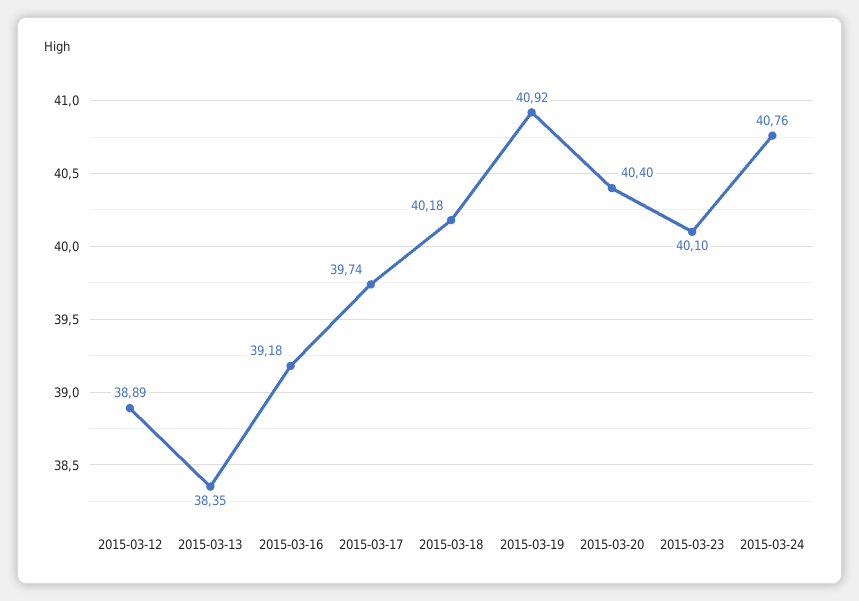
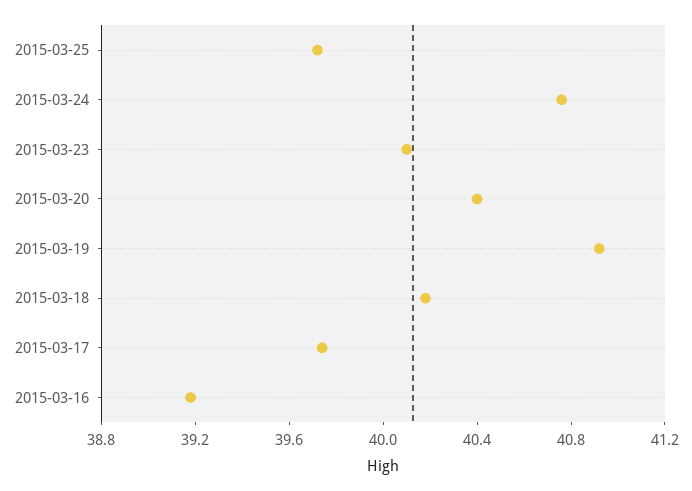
2015-03-12: 38.89 -> none
2015-03-13: 38.35 -> none
2015-03-25: none -> 39.7

